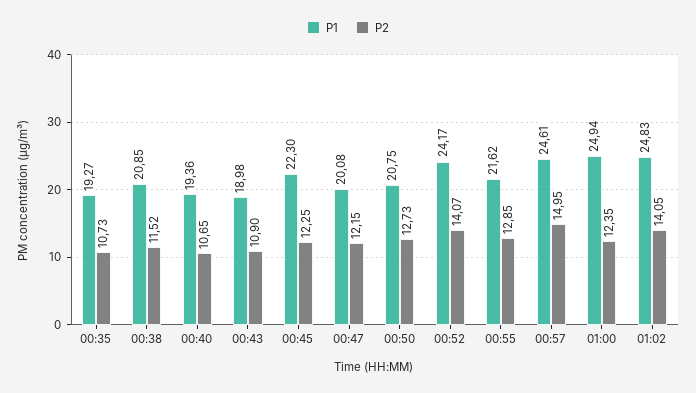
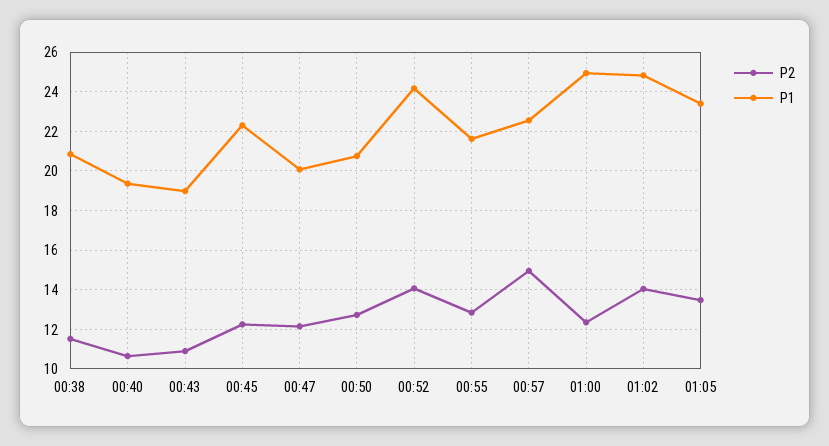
P1, 00:35: 19.27 -> none
P2, 00:35: 10.73 -> none
P1, 00:57: 24.61 -> 22.5
P2, 01:05: none -> 13.5
P1, 01:05: none -> 23.5

